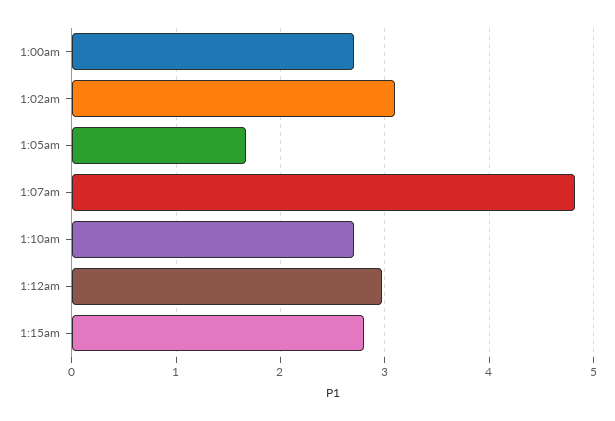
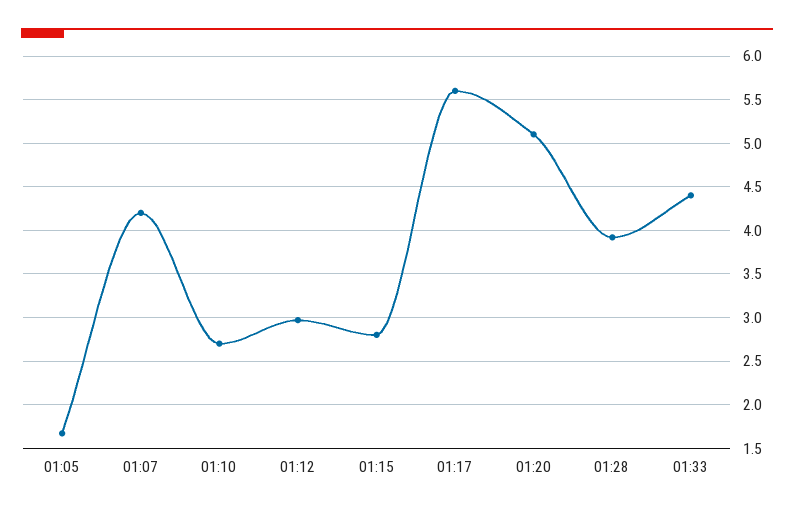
1:00am: 2.7 -> none
1:02am: 3.1 -> none
1:07am: 4.8 -> 4.2
01:17: none -> 5.6
01:20: none -> 5.1
01:28: none -> 3.9
01:33: none -> 4.4

